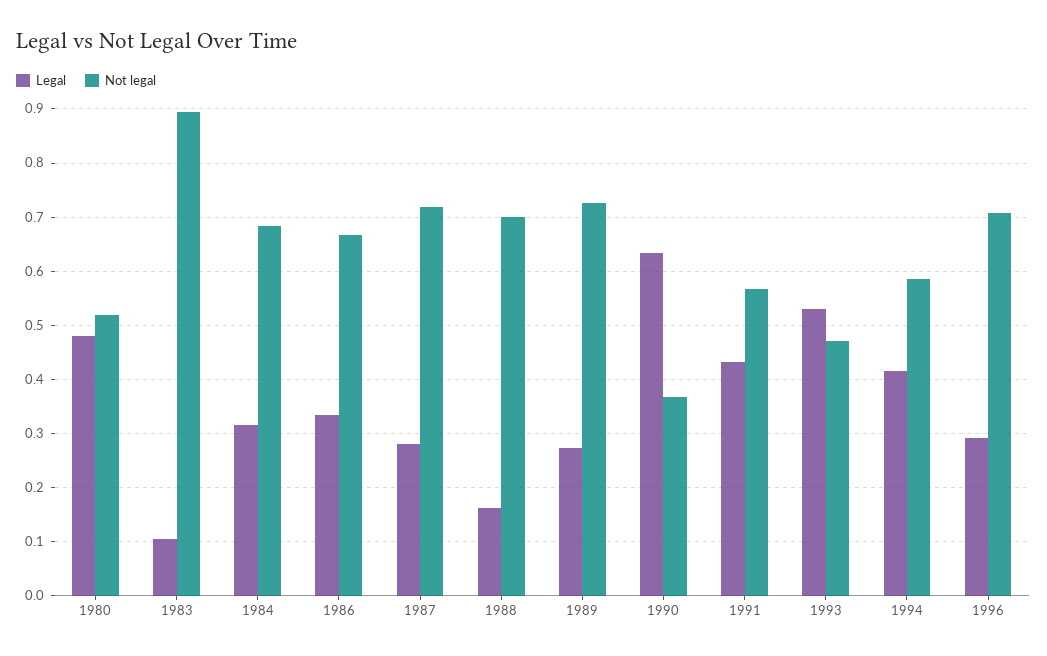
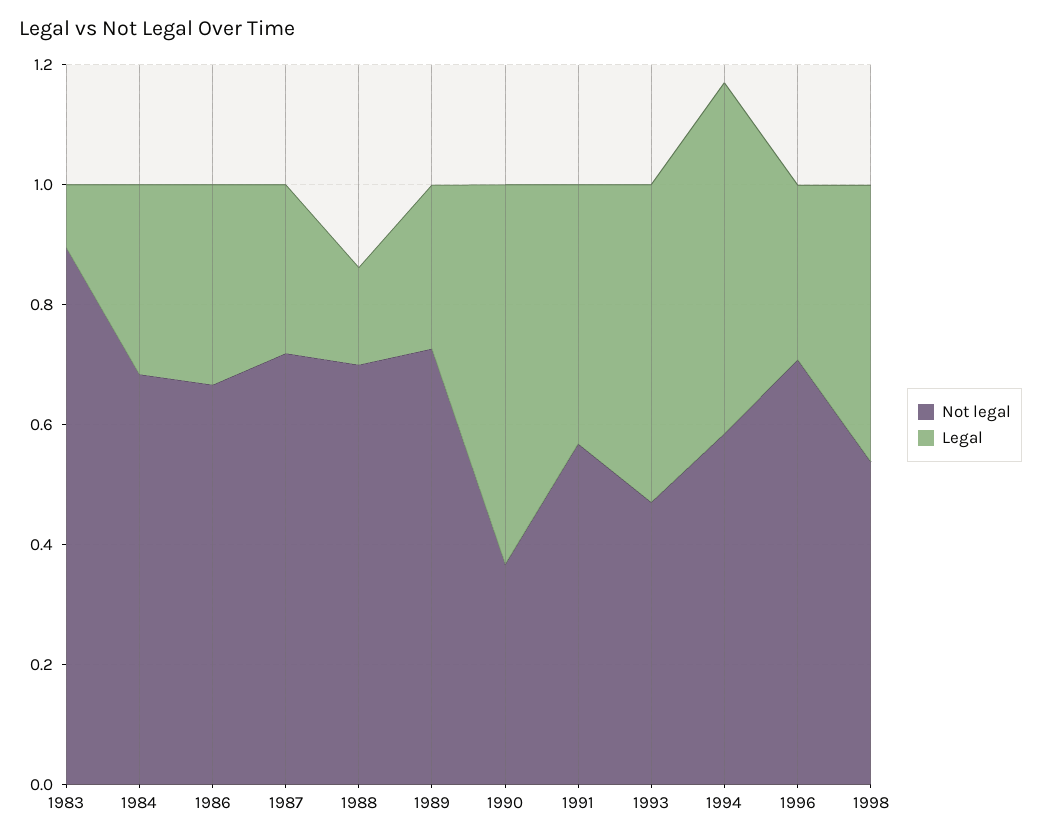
Legal, 1980: 0.48 -> none
Not legal, 1980: 0.52 -> none
Legal, 1994: 0.42 -> 0.6
Not legal, 1998: none -> 0.55
Legal, 1998: none -> 0.45

